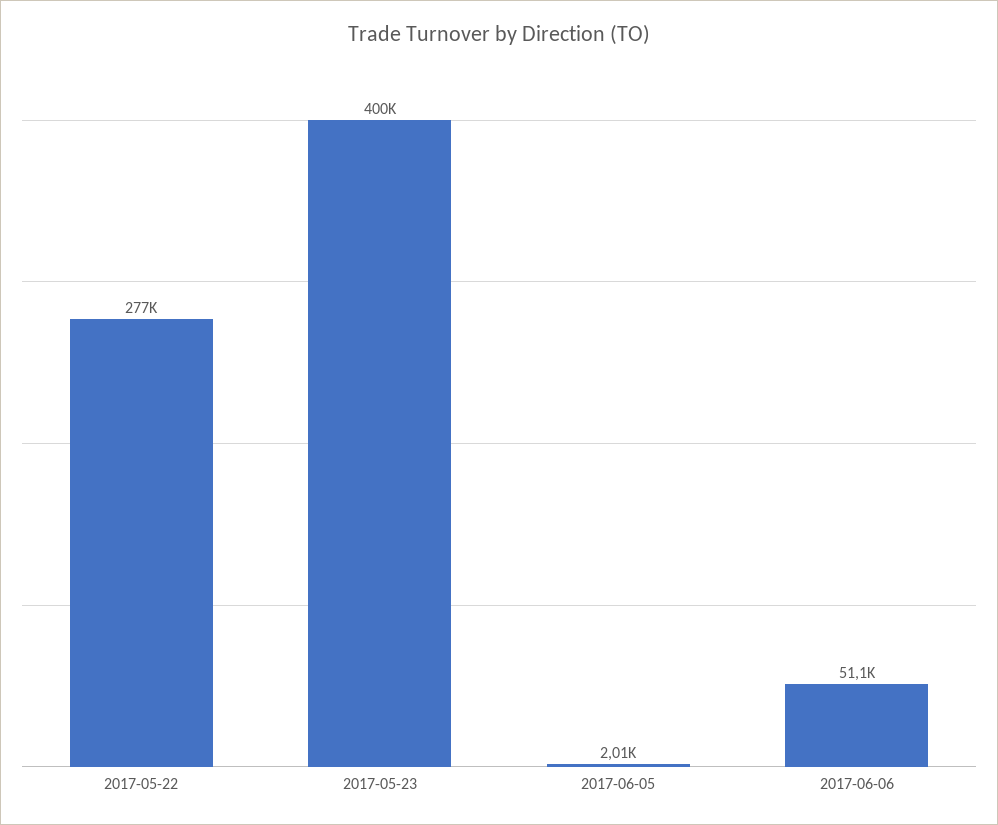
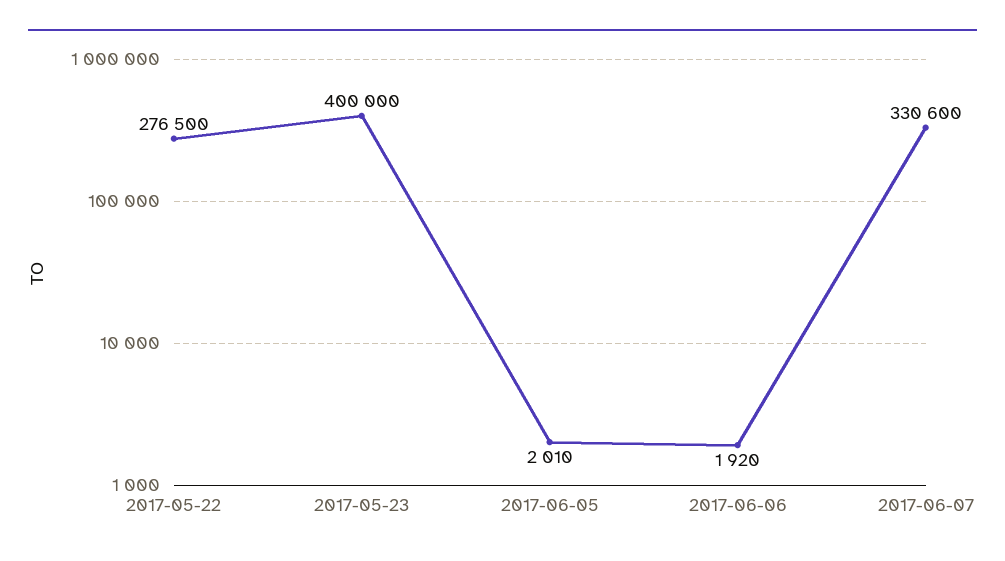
2017-06-06: 51100 -> 1920
2017-06-07: none -> 330600

